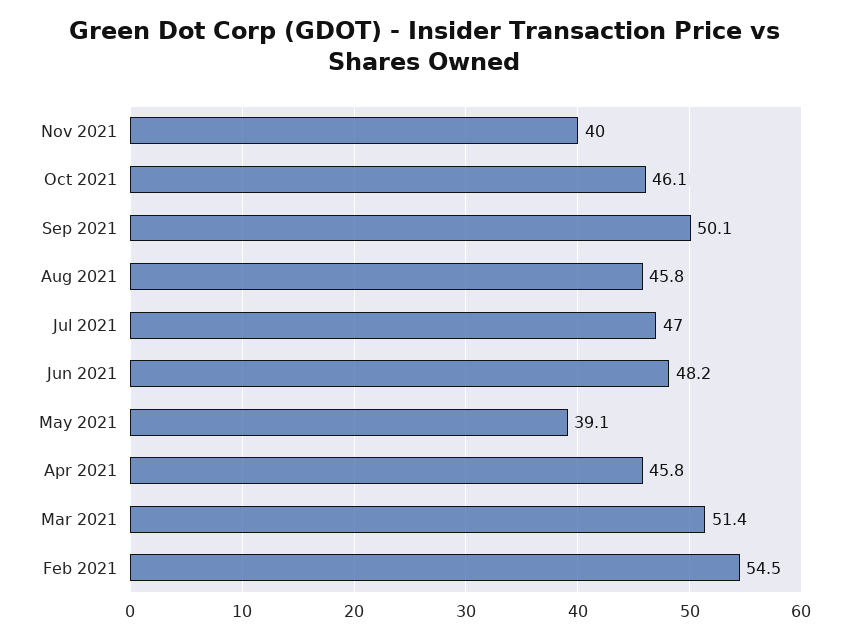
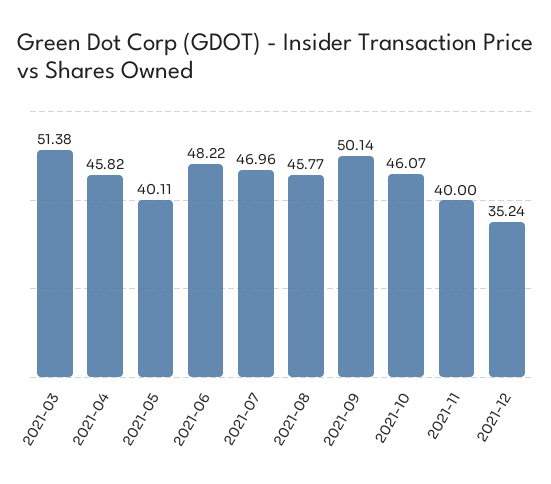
May 2021: 39.1 -> 40.11
Feb 2021: 54.5 -> none
2021-12: none -> 35.24

